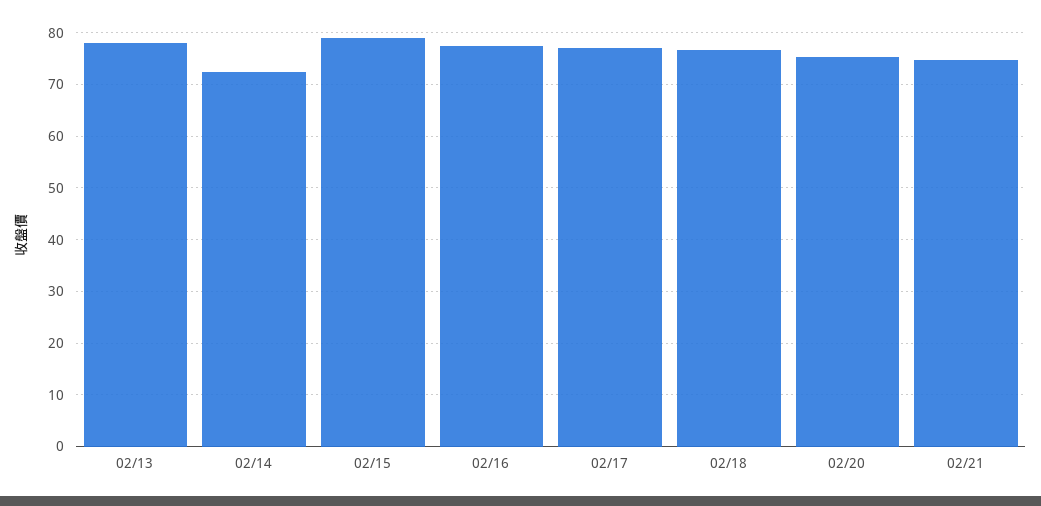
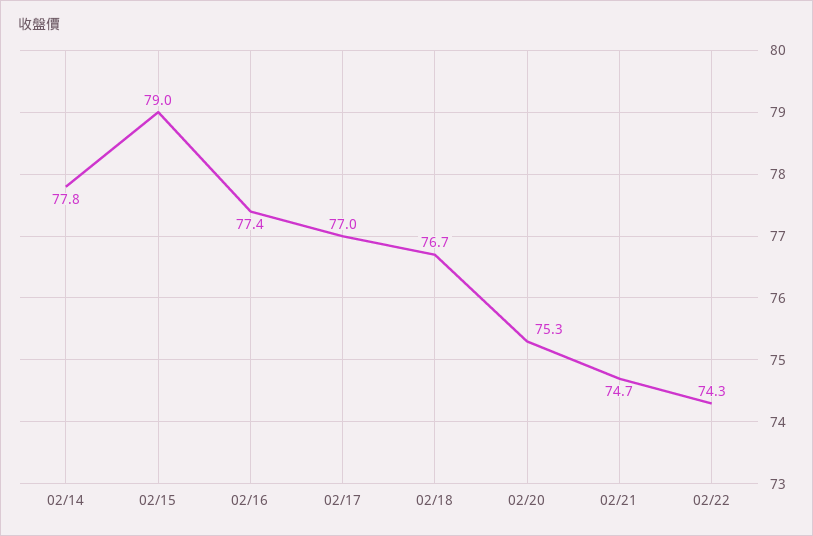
02/13: 78 -> none
02/14: 72 -> 77.8
02/22: none -> 74.3

